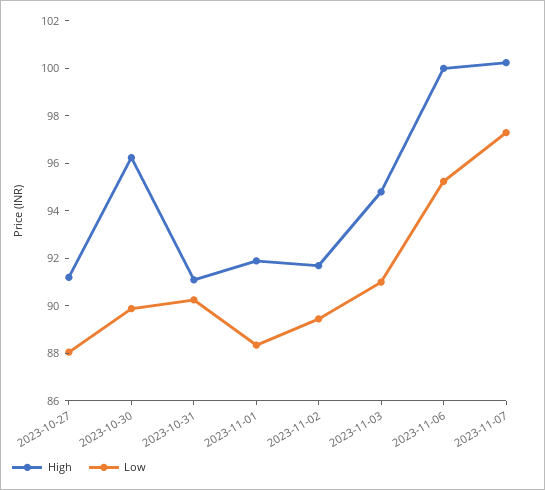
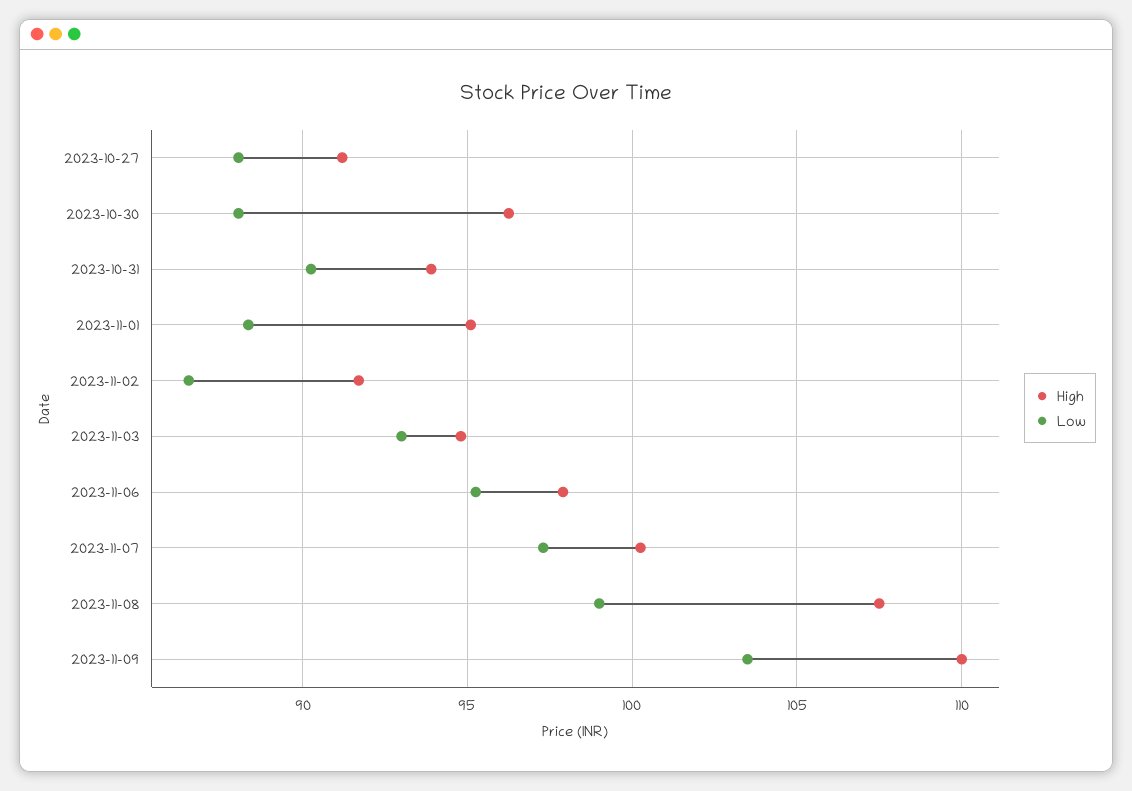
Low, 2023-10-30: 90 -> 88
High, 2023-10-31: 91 -> 94
High, 2023-11-01: 92 -> 95
Low, 2023-11-02: 89.5 -> 86.5
Low, 2023-11-03: 91 -> 93
High, 2023-11-06: 100 -> 98
High, 2023-11-08: none -> 107.5
Low, 2023-11-08: none -> 99
High, 2023-11-09: none -> 110
Low, 2023-11-09: none -> 103.5

